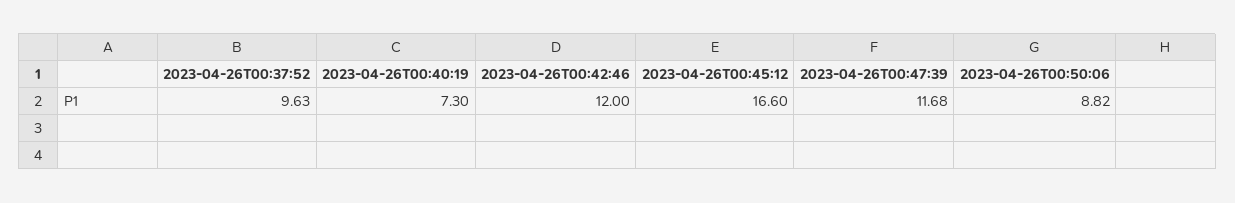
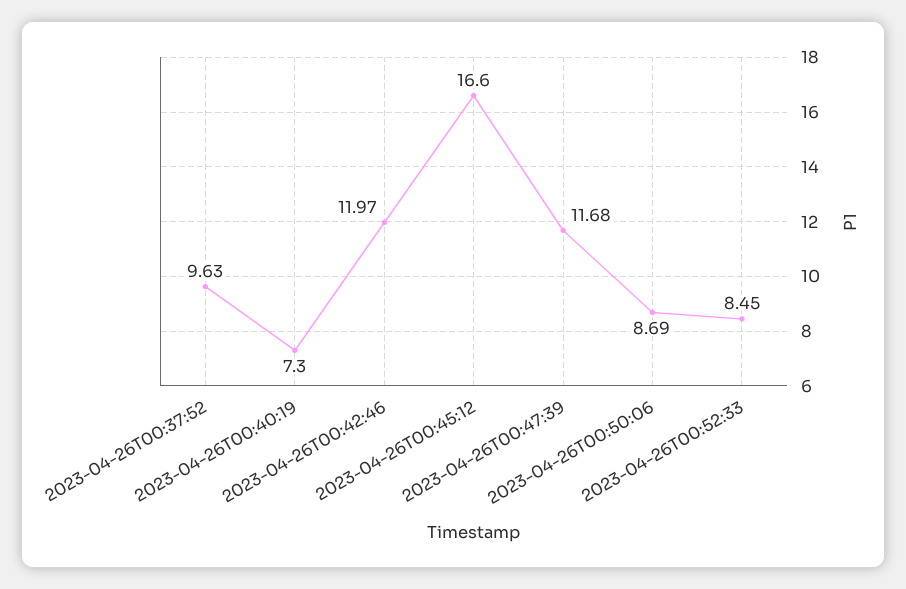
2023-04-26T00:42:46: 12 -> 11.97
2023-04-26T00:50:06: 8.82 -> 8.69
2023-04-26T00:52:33: none -> 8.45

